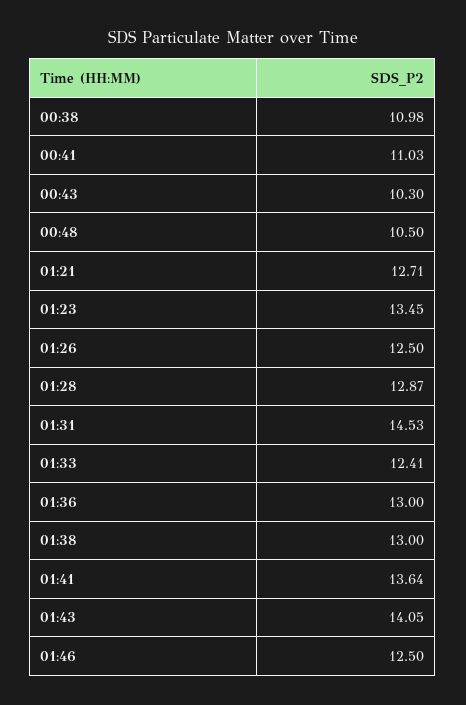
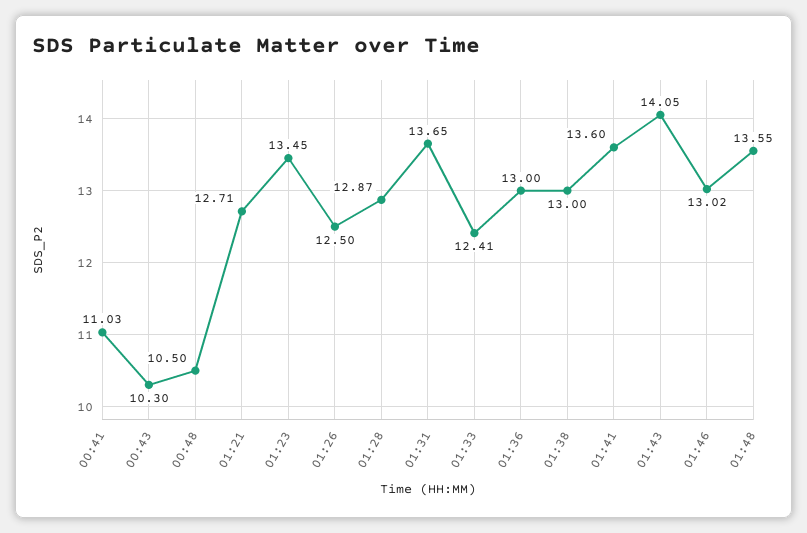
00:38: 10.98 -> none
01:31: 14.53 -> 13.65
01:41: 13.64 -> 13.6
01:46: 12.5 -> 13.02
01:48: none -> 13.55

